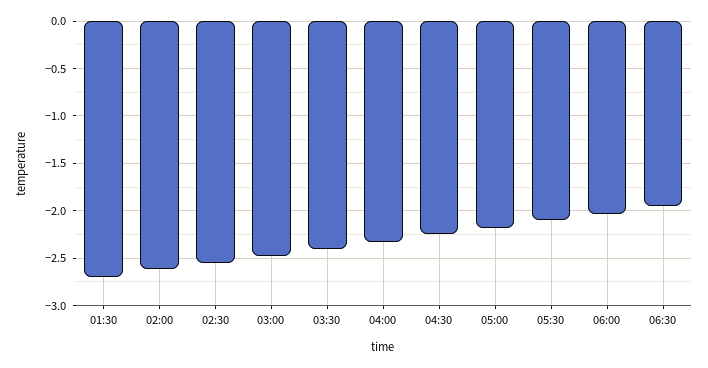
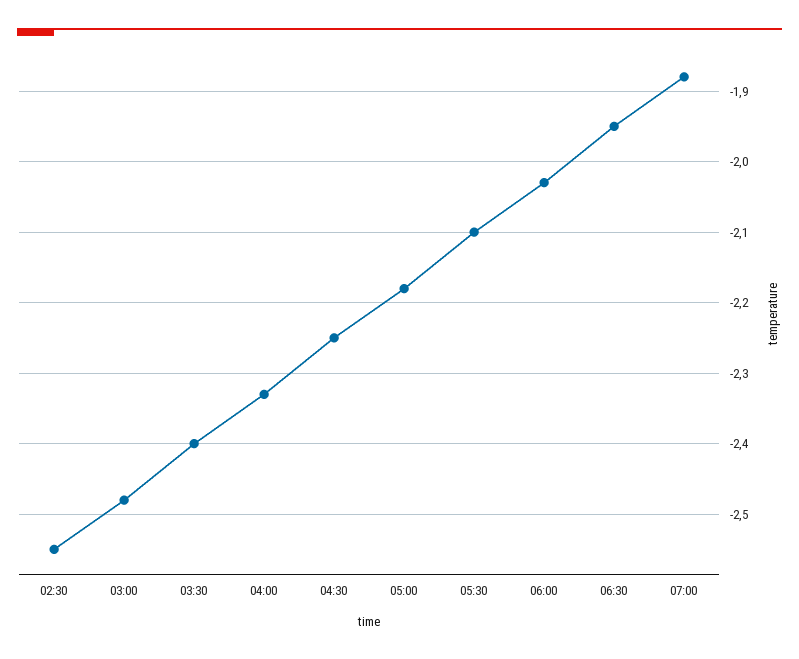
01:30: -2.7 -> none
02:00: -2.6 -> none
07:00: none -> -1.88

